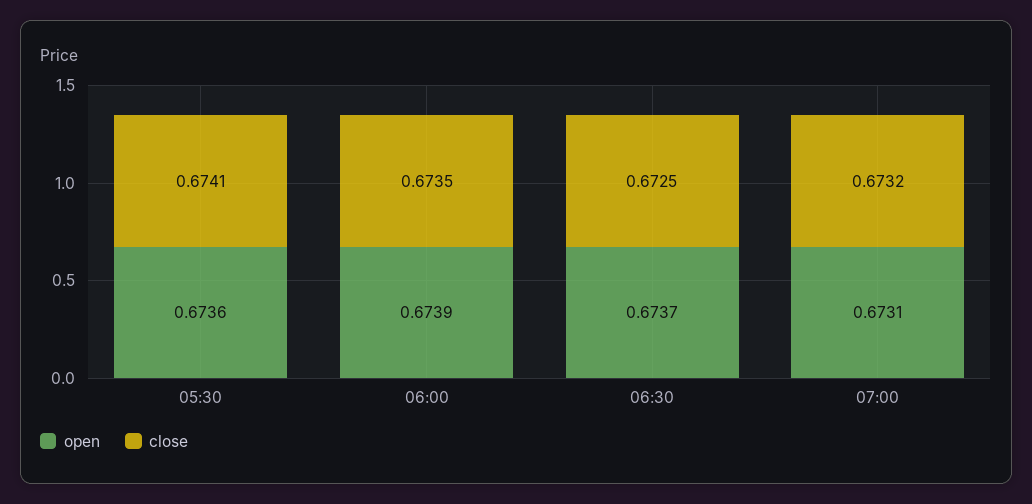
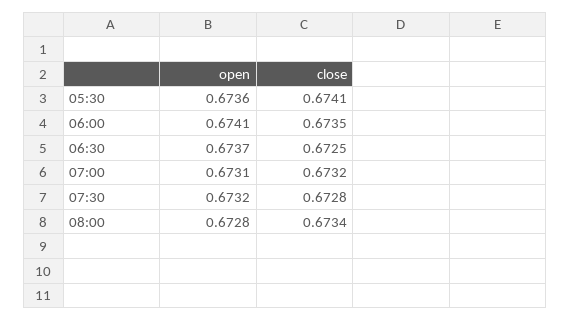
open, 06:00: 0.6739 -> 0.6741
open, 07:30: none -> 0.6732
close, 07:30: none -> 0.6728
open, 08:00: none -> 0.6728
close, 08:00: none -> 0.6734

